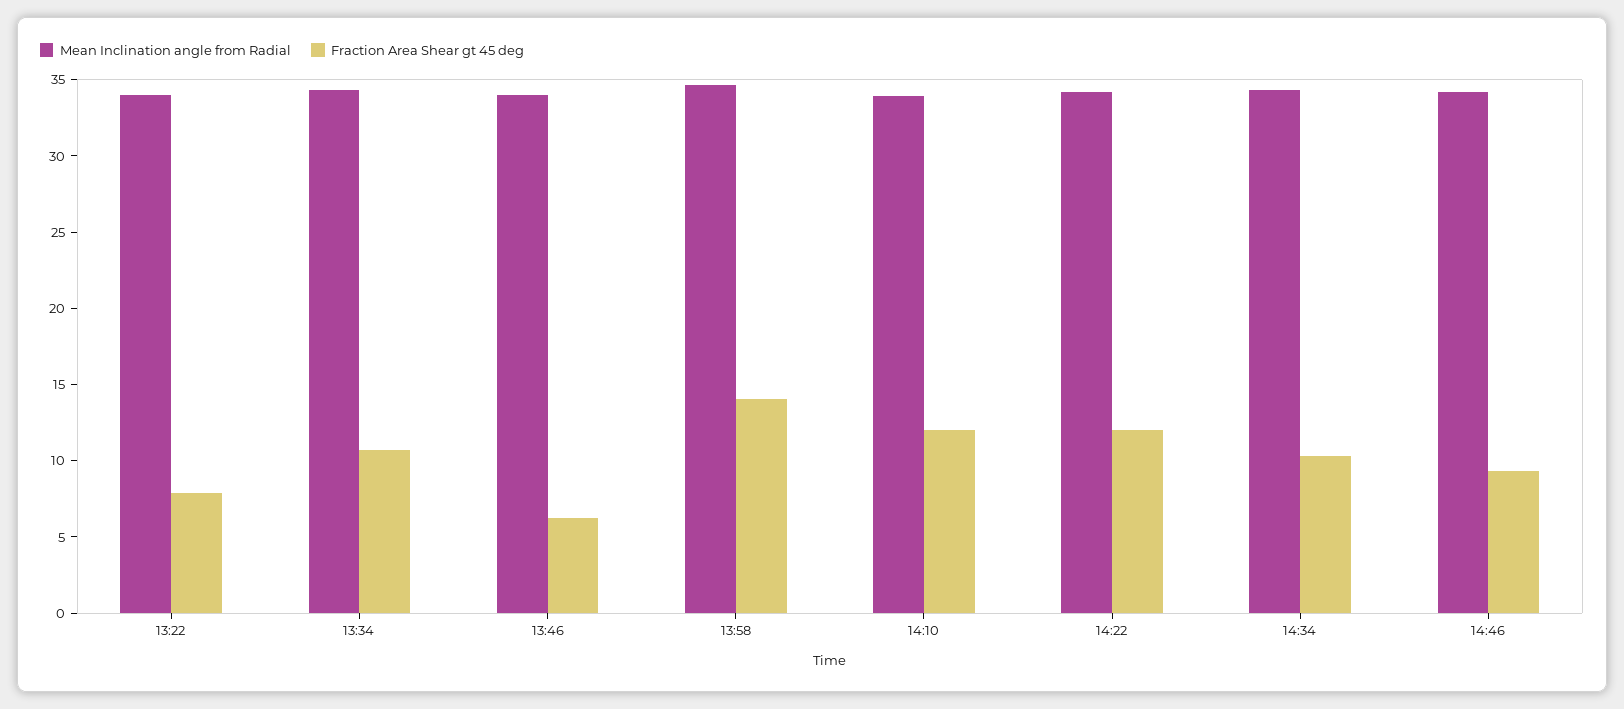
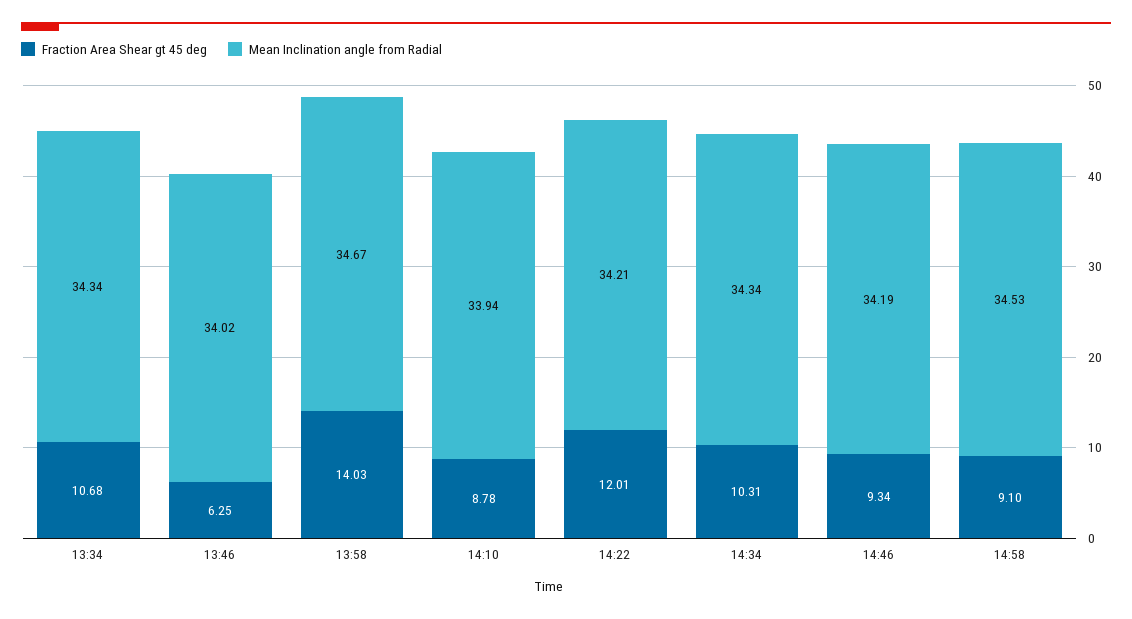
Mean Inclination angle from Radial, 13:22: 34 -> none
Fraction Area Shear gt 45 deg, 13:22: 8 -> none
Fraction Area Shear gt 45 deg, 14:10: 12 -> 8.78
Fraction Area Shear gt 45 deg, 14:58: none -> 9.1
Mean Inclination angle from Radial, 14:58: none -> 34.53

